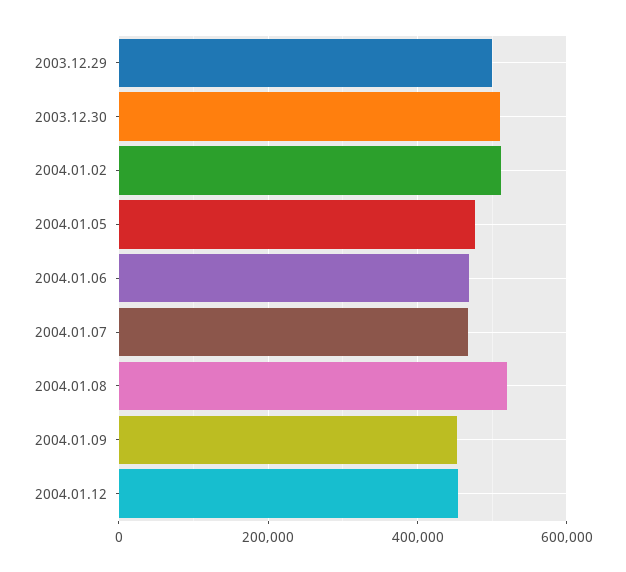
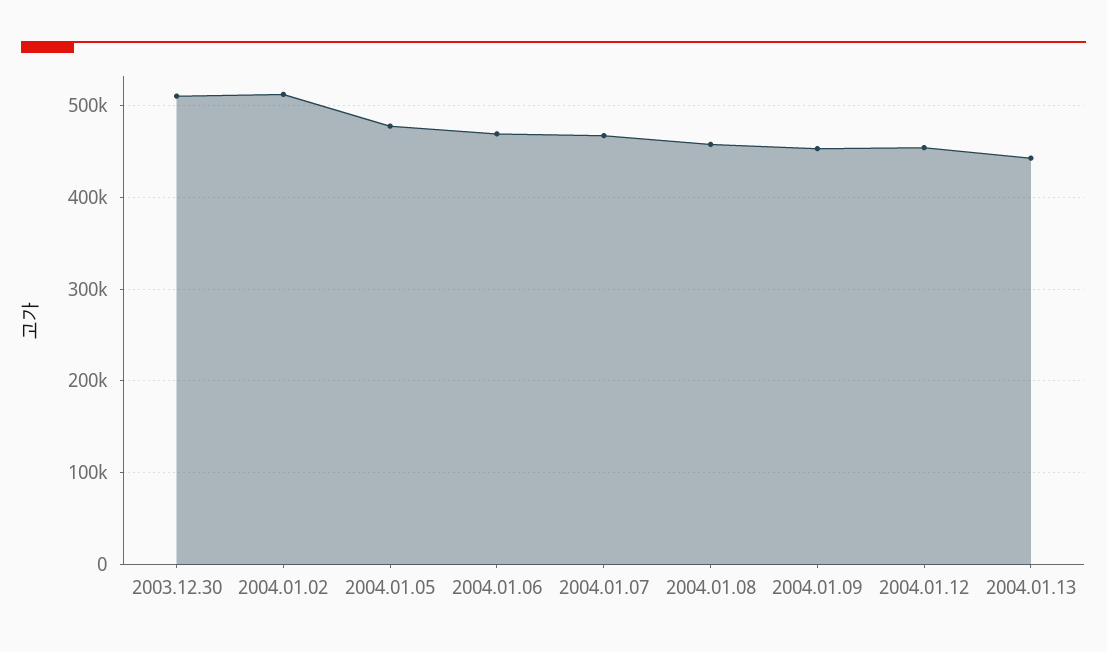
2003.12.29: 500000 -> none
2004.01.08: 520000 -> 460000
2004.01.13: none -> 440000

